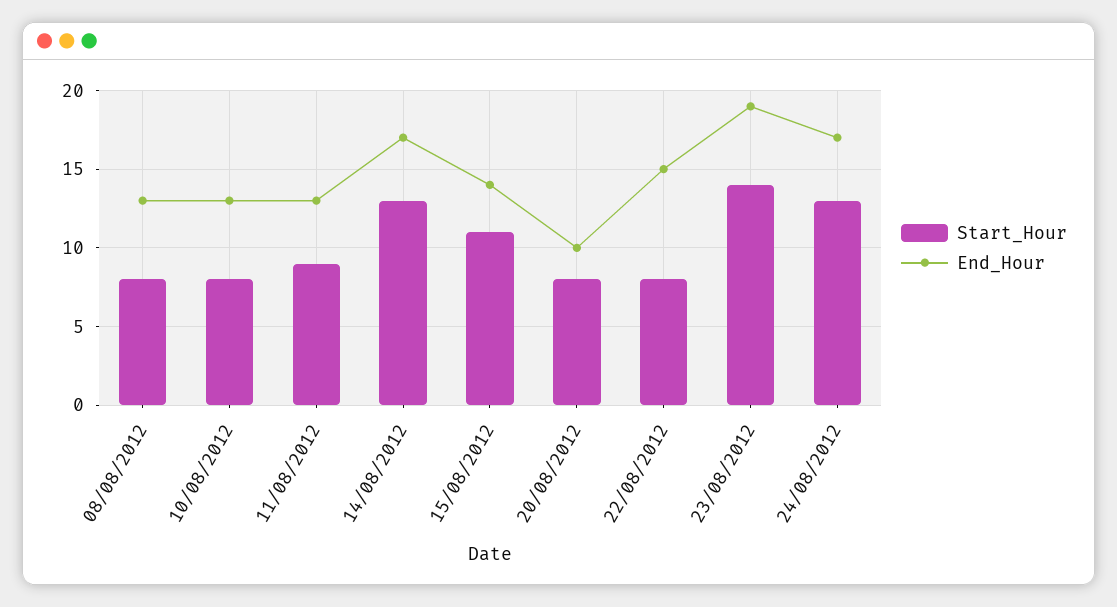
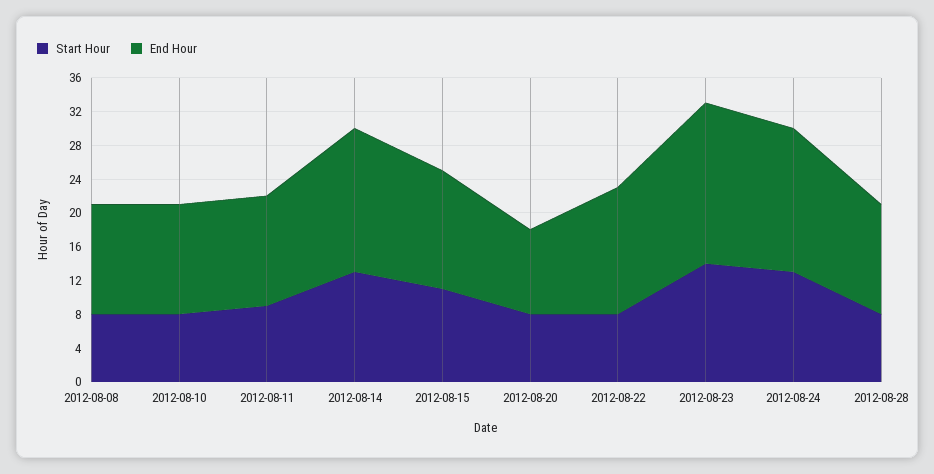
Start_Hour, 2012-08-28: none -> 8
End_Hour, 2012-08-28: none -> 13

